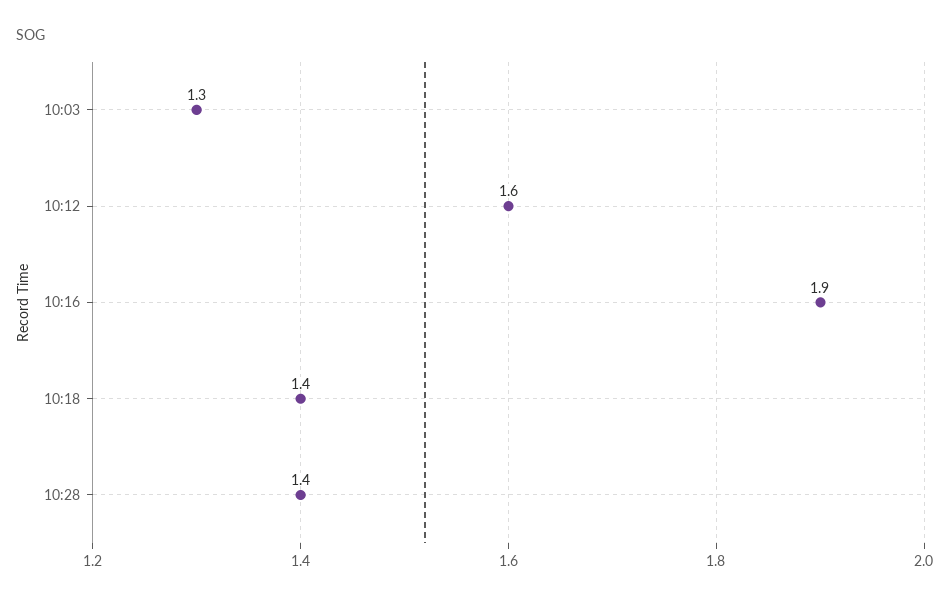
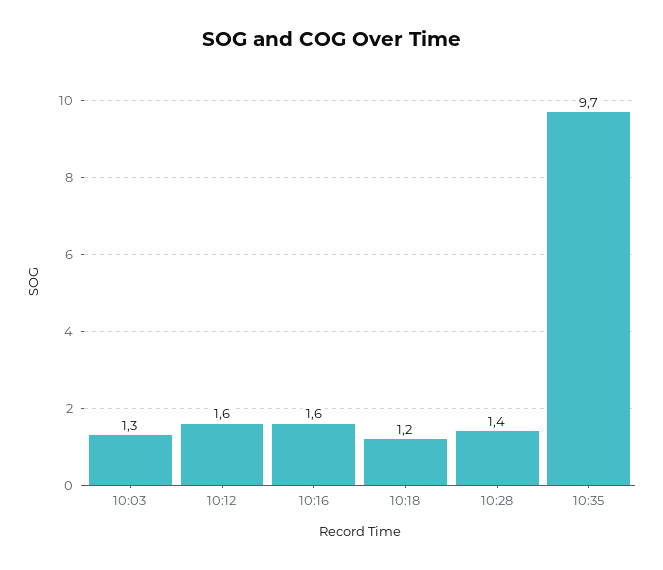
10:16: 1.9 -> 1.6
10:18: 1.4 -> 1.2
10:35: none -> 9.7

